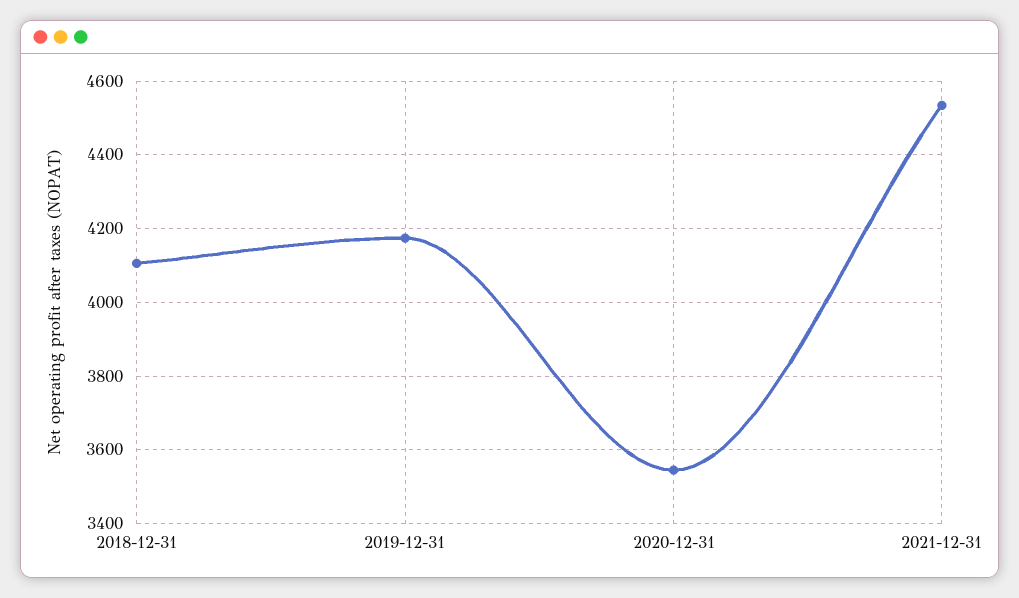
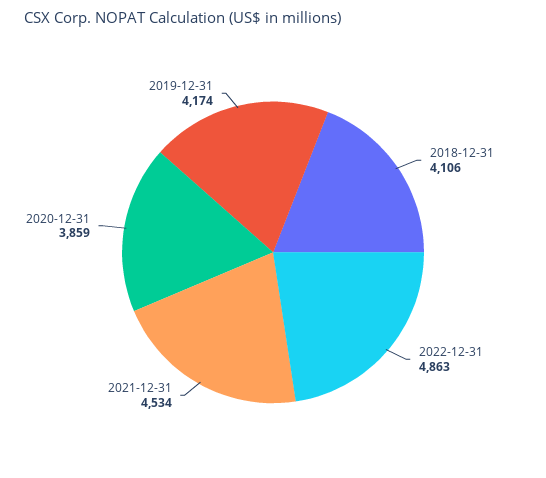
2020-12-31: 3540 -> 3859
2022-12-31: none -> 4863

